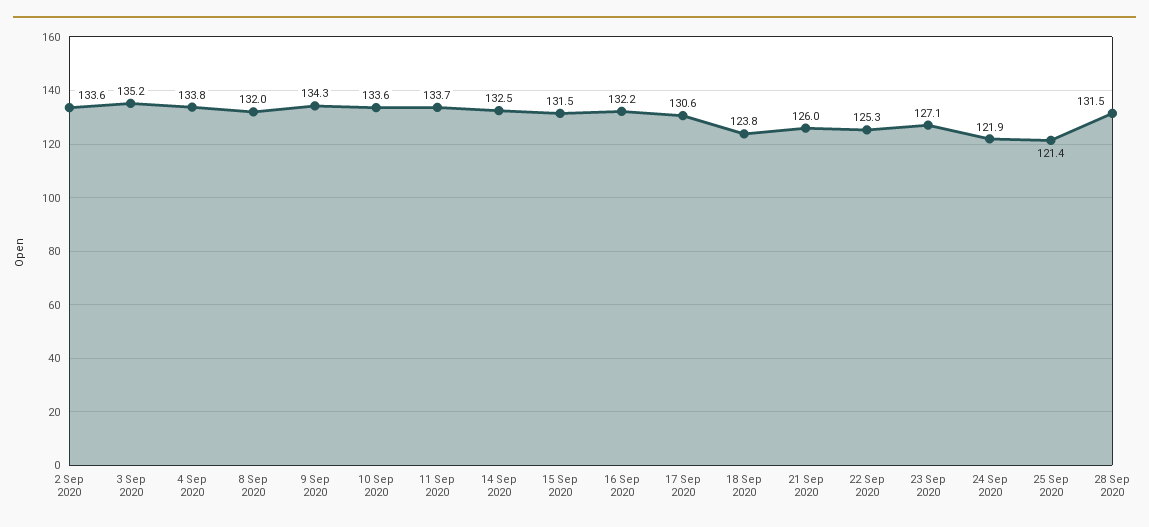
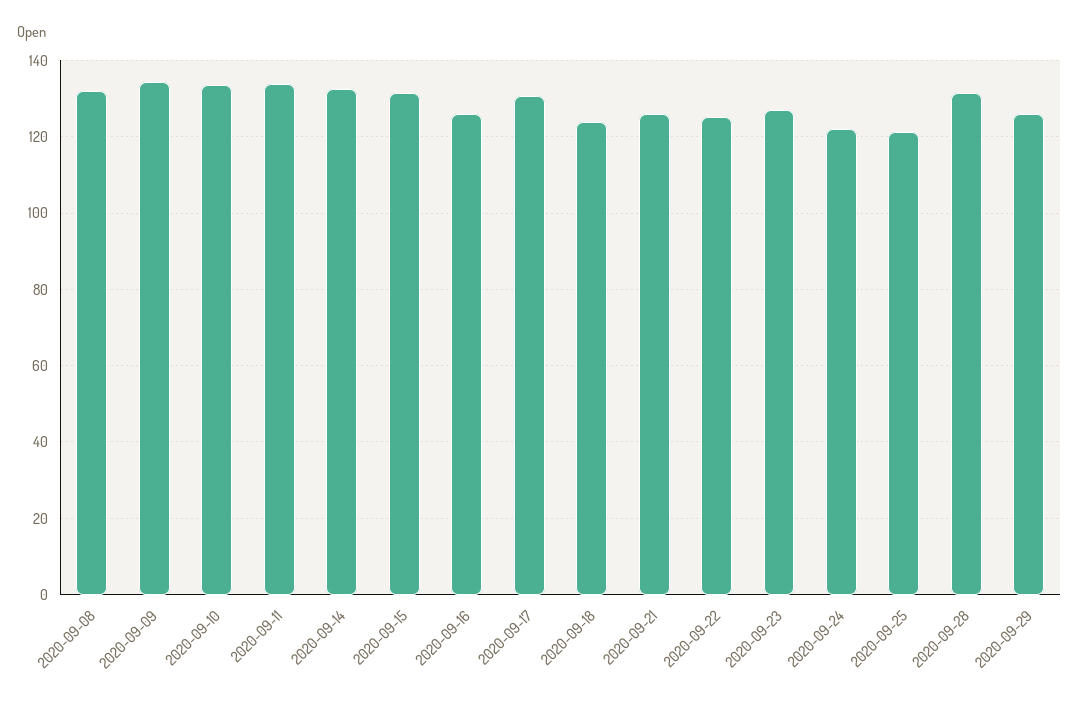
2 Sep 2020: 133.6 -> none
3 Sep 2020: 135.2 -> none
4 Sep 2020: 133.8 -> none
16 Sep 2020: 132.2 -> 126
2020-09-29: none -> 126

